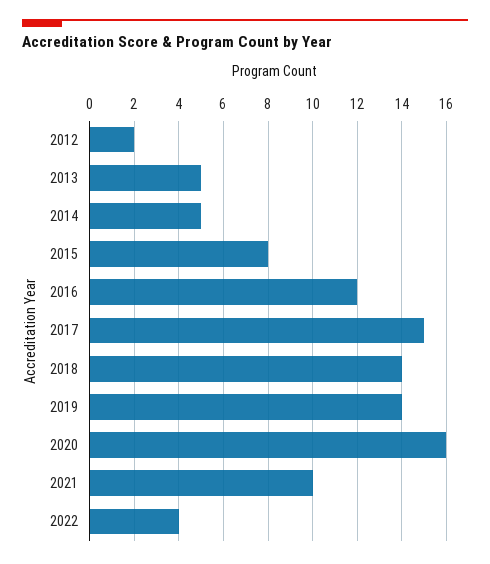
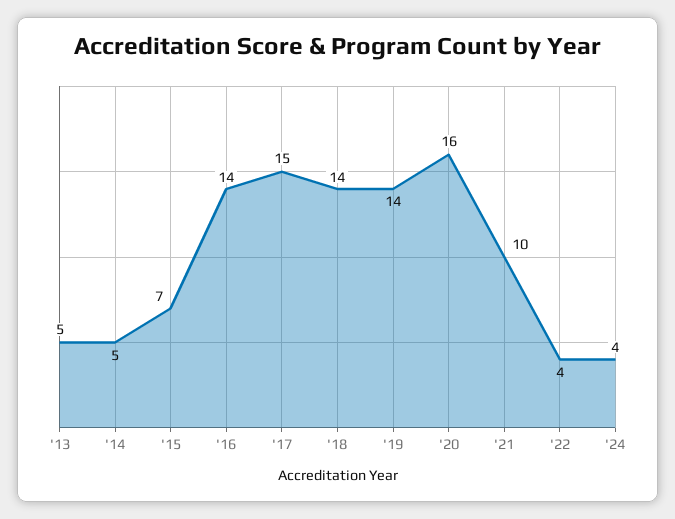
2012: 2 -> none
2015: 8 -> 7
2016: 12 -> 14
'24: none -> 4

